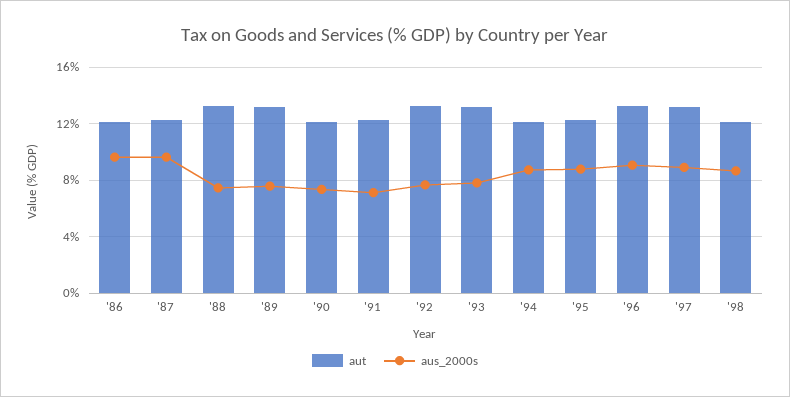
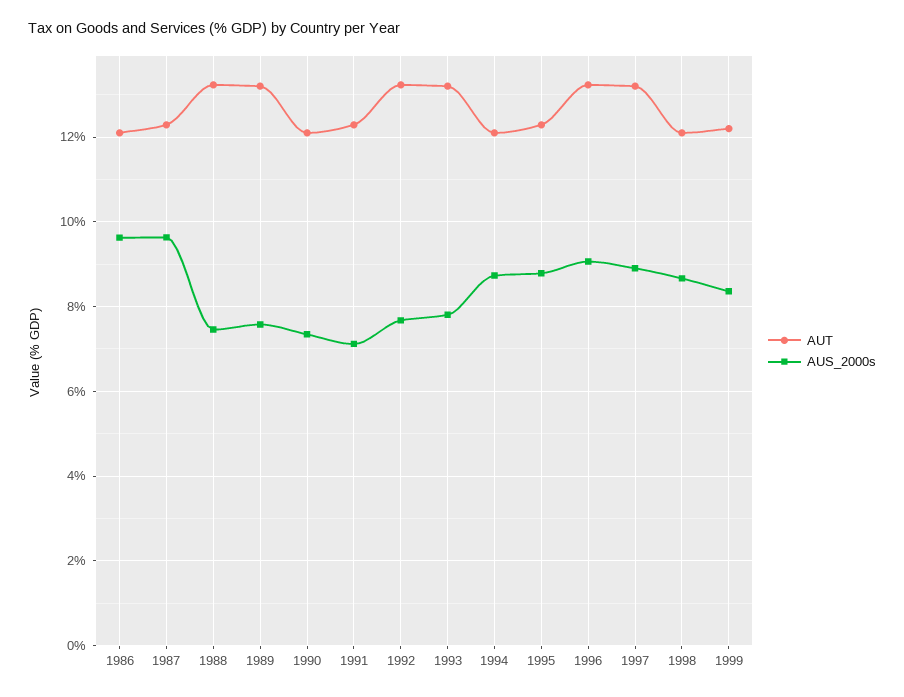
aut, 1999: none -> 12.2
aus_2000s, 1999: none -> 8.4

